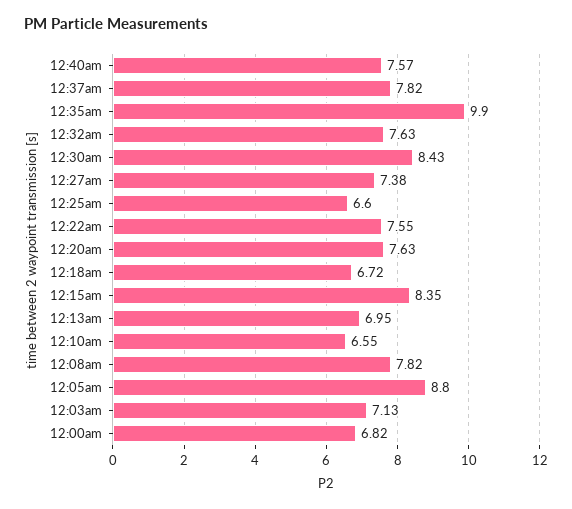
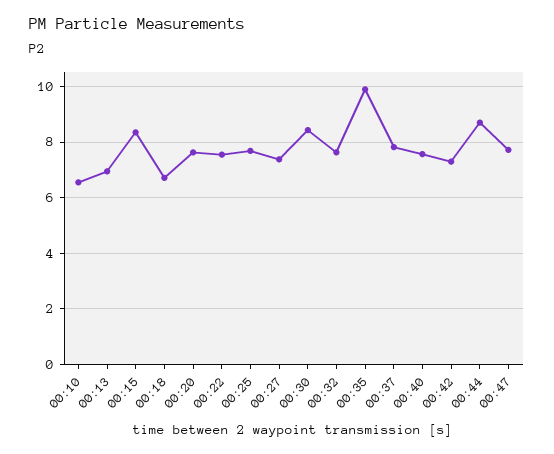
12:25am: 6.6 -> 7.75
12:08am: 7.82 -> none
12:05am: 8.8 -> none
12:03am: 7.13 -> none
12:00am: 6.82 -> none
00:42: none -> 7.25
00:44: none -> 8.75
00:47: none -> 7.75

